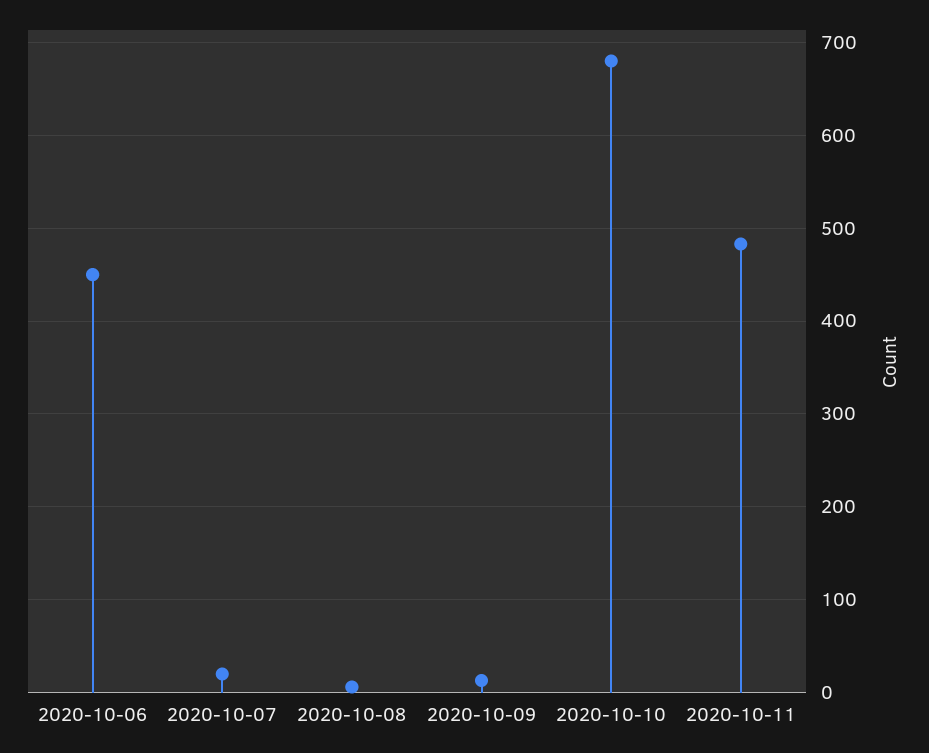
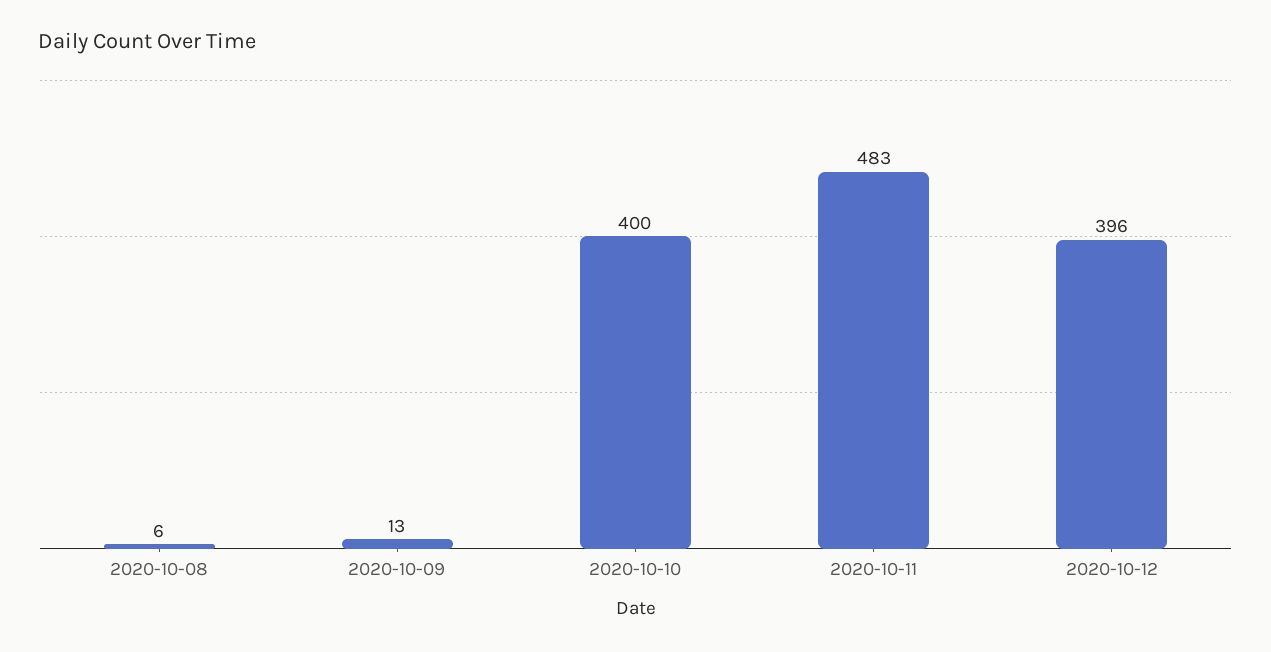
2020-10-06: 450 -> none
2020-10-07: 20 -> none
2020-10-10: 680 -> 400
2020-10-12: none -> 396

